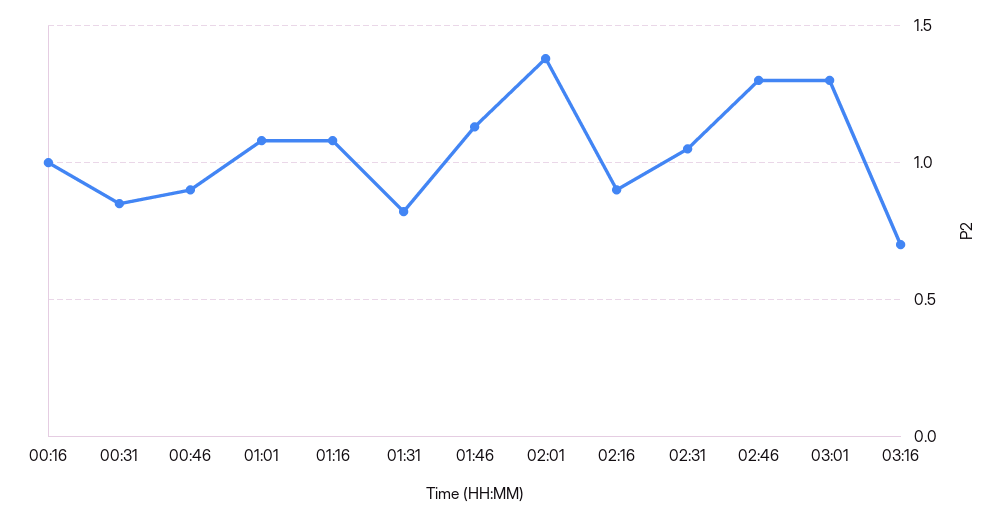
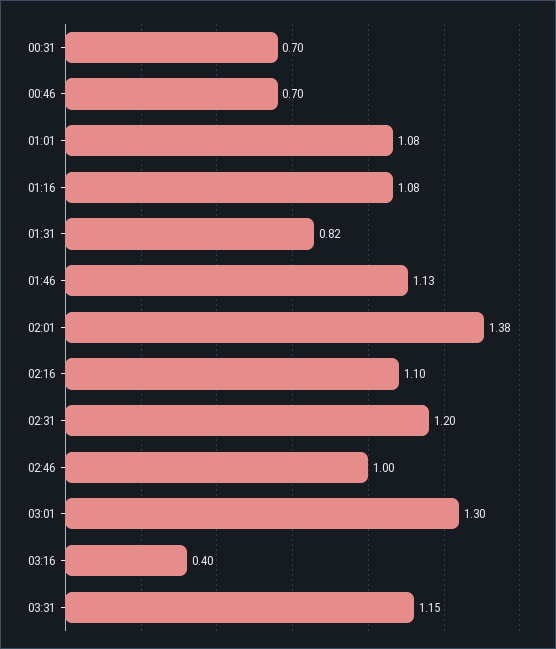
00:16: 1 -> none
00:31: 0.85 -> 0.7
00:46: 0.9 -> 0.7
02:16: 0.9 -> 1.1
02:31: 1.05 -> 1.2
02:46: 1.3 -> 1
03:16: 0.7 -> 0.4
03:31: none -> 1.15

